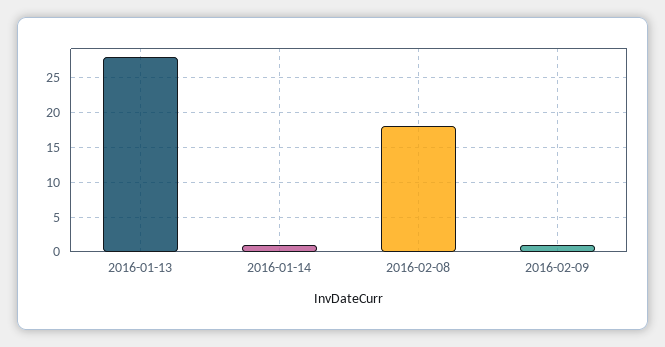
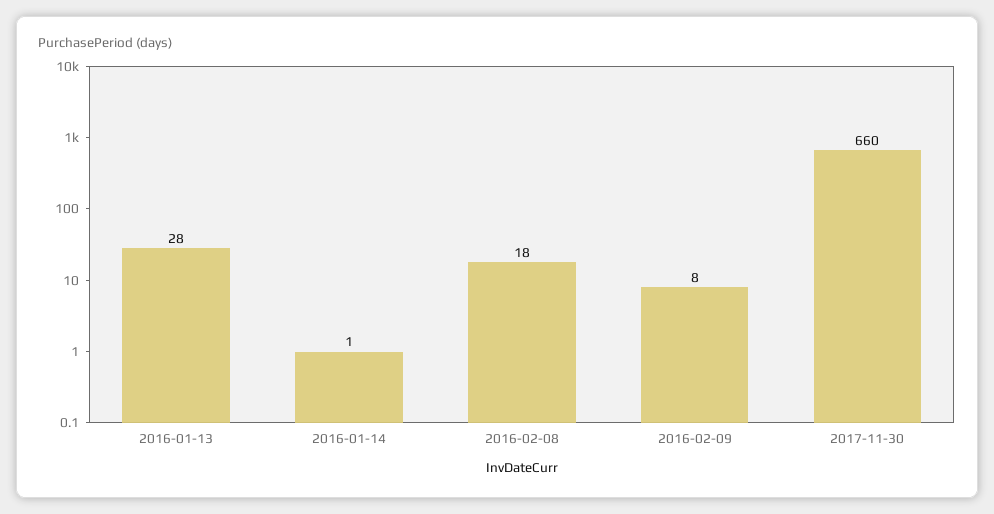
2016-02-09: 1 -> 8
2017-11-30: none -> 660

